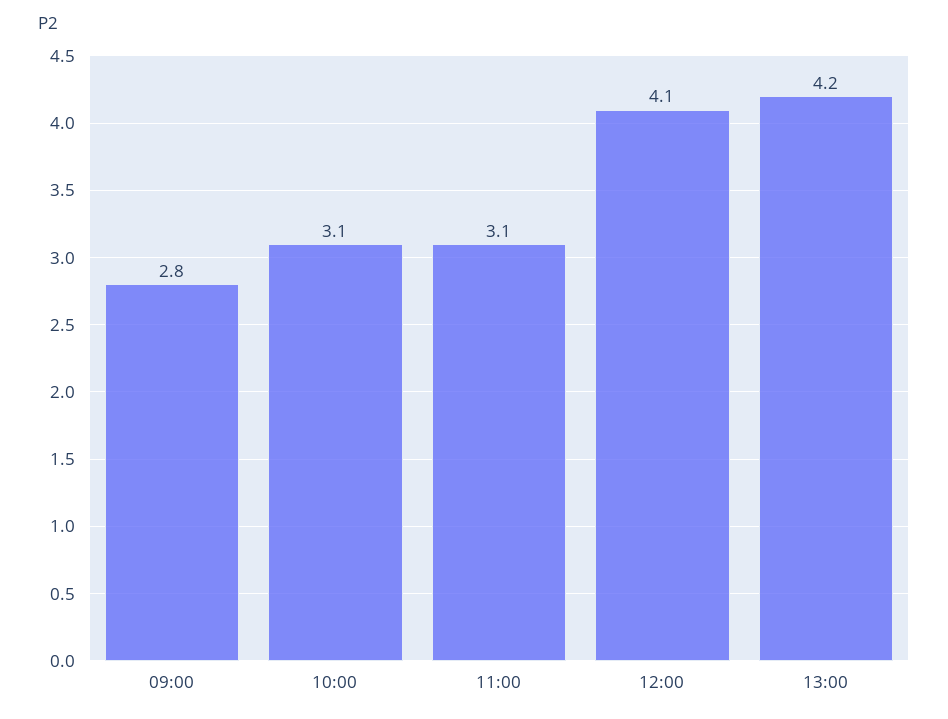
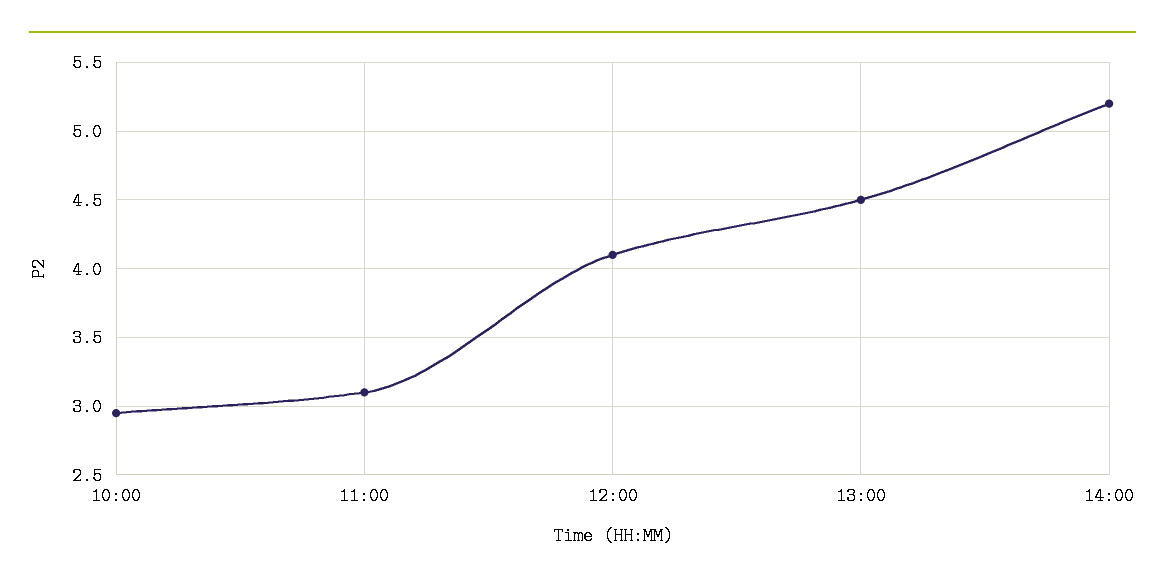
09:00: 2.8 -> none
10:00: 3.1 -> 2.95
13:00: 4.2 -> 4.5
14:00: none -> 5.2

